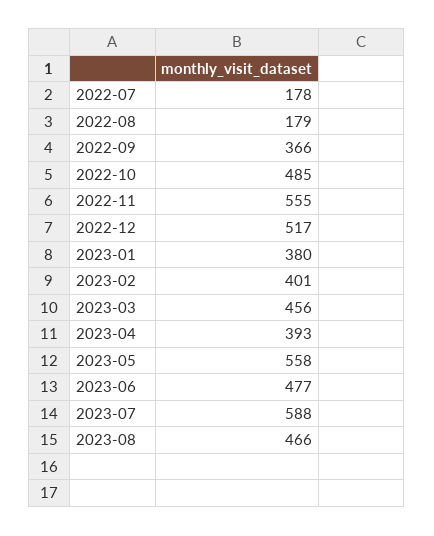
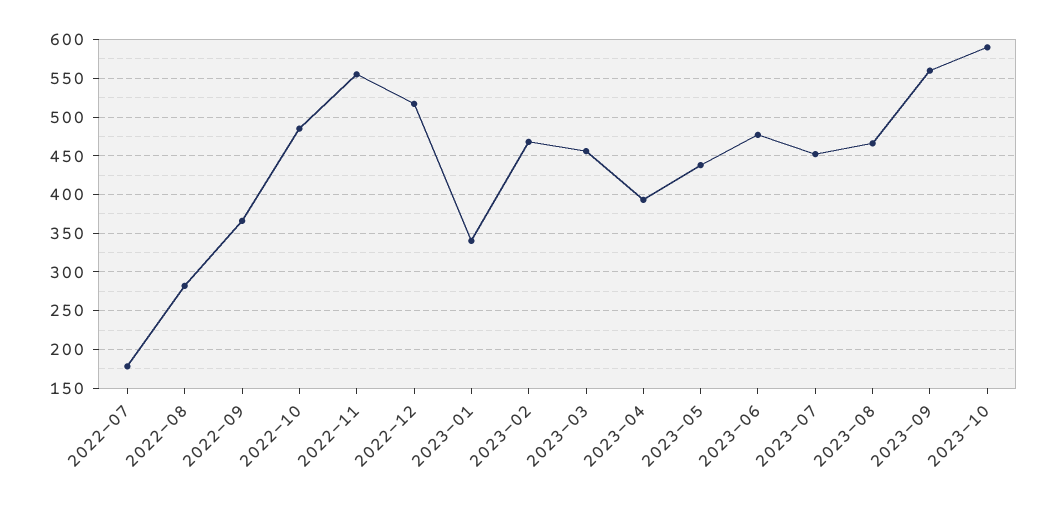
2022-08: 179 -> 280
2023-01: 380 -> 340
2023-02: 401 -> 470
2023-05: 558 -> 440
2023-07: 588 -> 450
2023-09: none -> 560
2023-10: none -> 590

